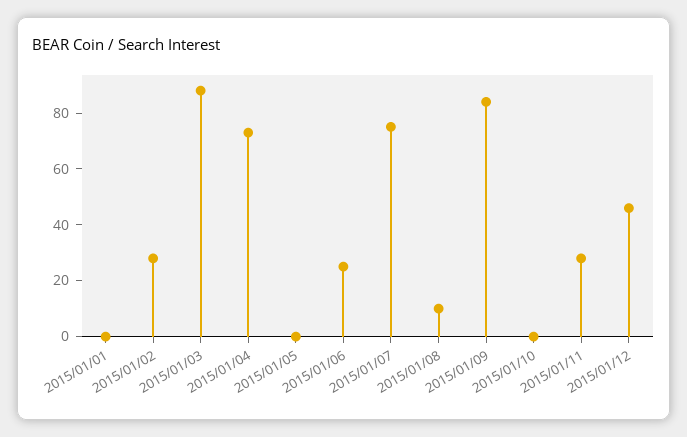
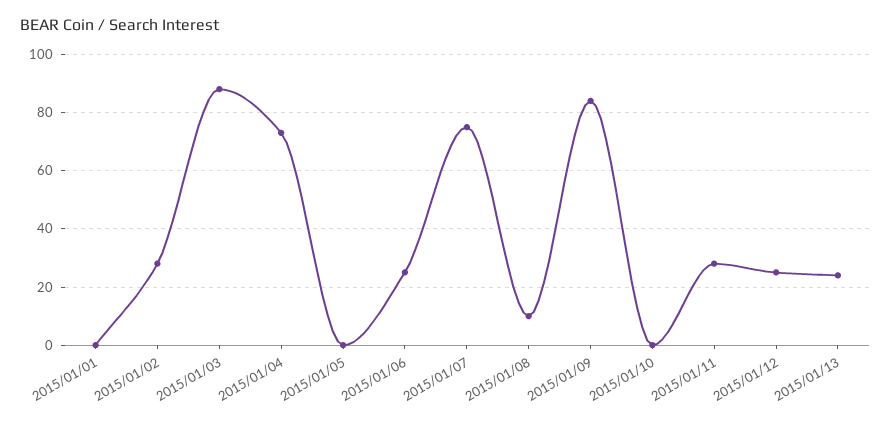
2015/01/12: 45 -> 25
2015/01/13: none -> 25

